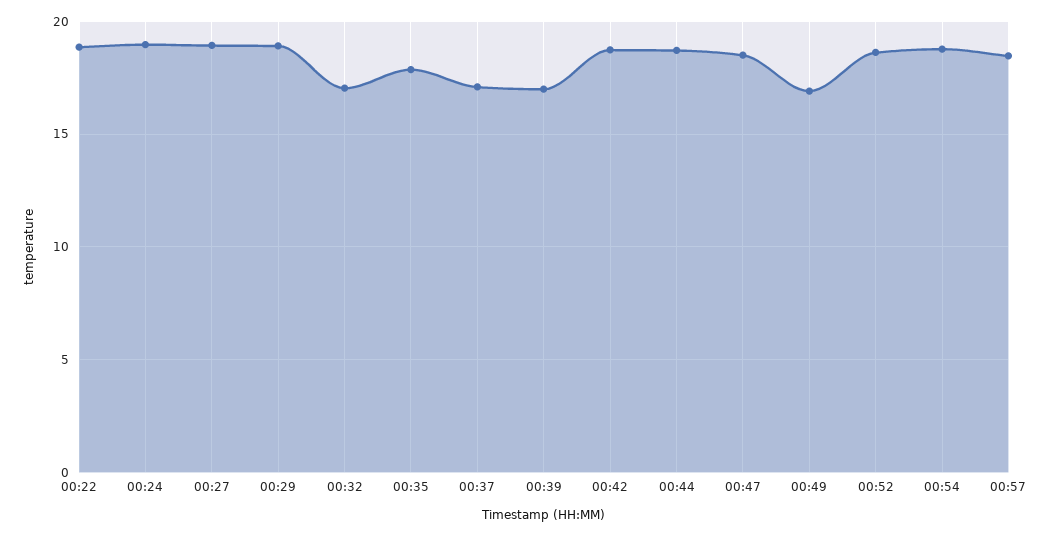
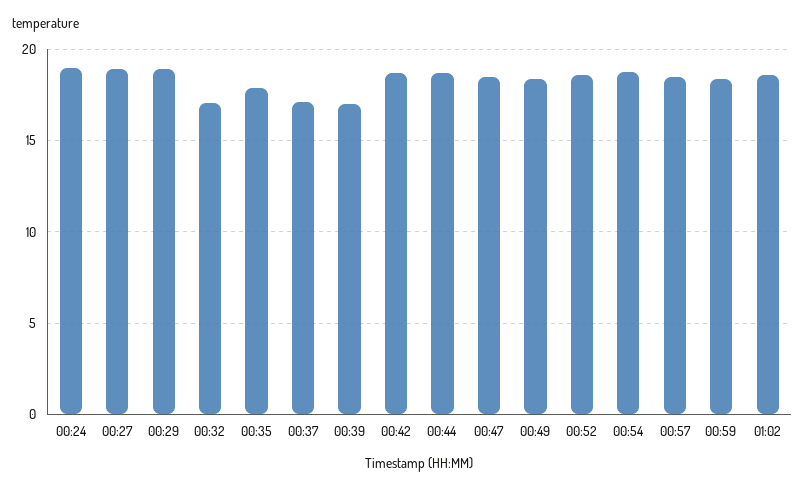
00:22: 19 -> none
00:49: 17 -> 18.5
00:59: none -> 18.5
01:02: none -> 18.5

